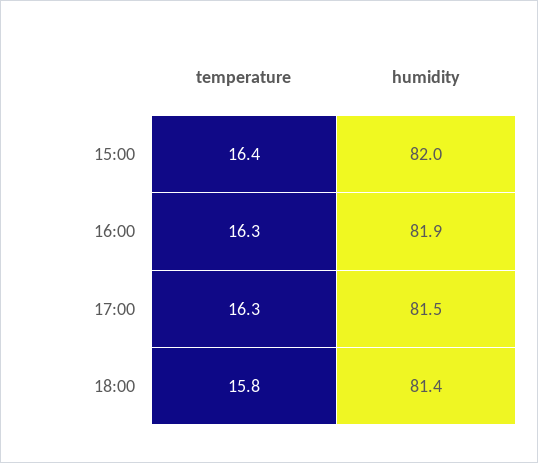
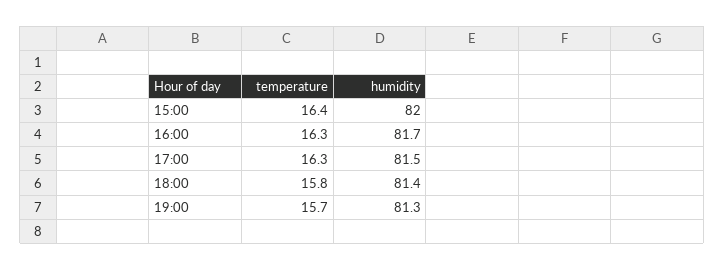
humidity, 16:00: 81.9 -> 81.7
temperature, 19:00: none -> 15.7
humidity, 19:00: none -> 81.3

